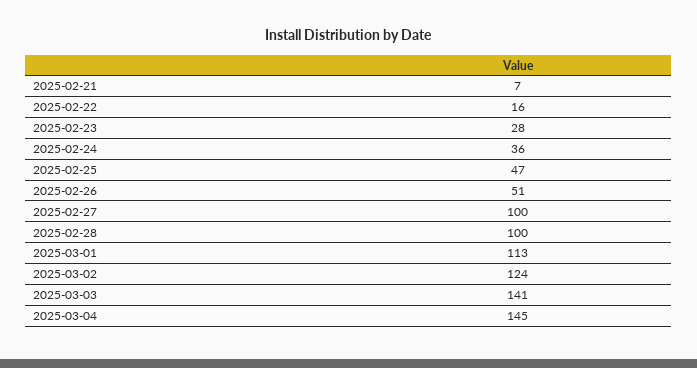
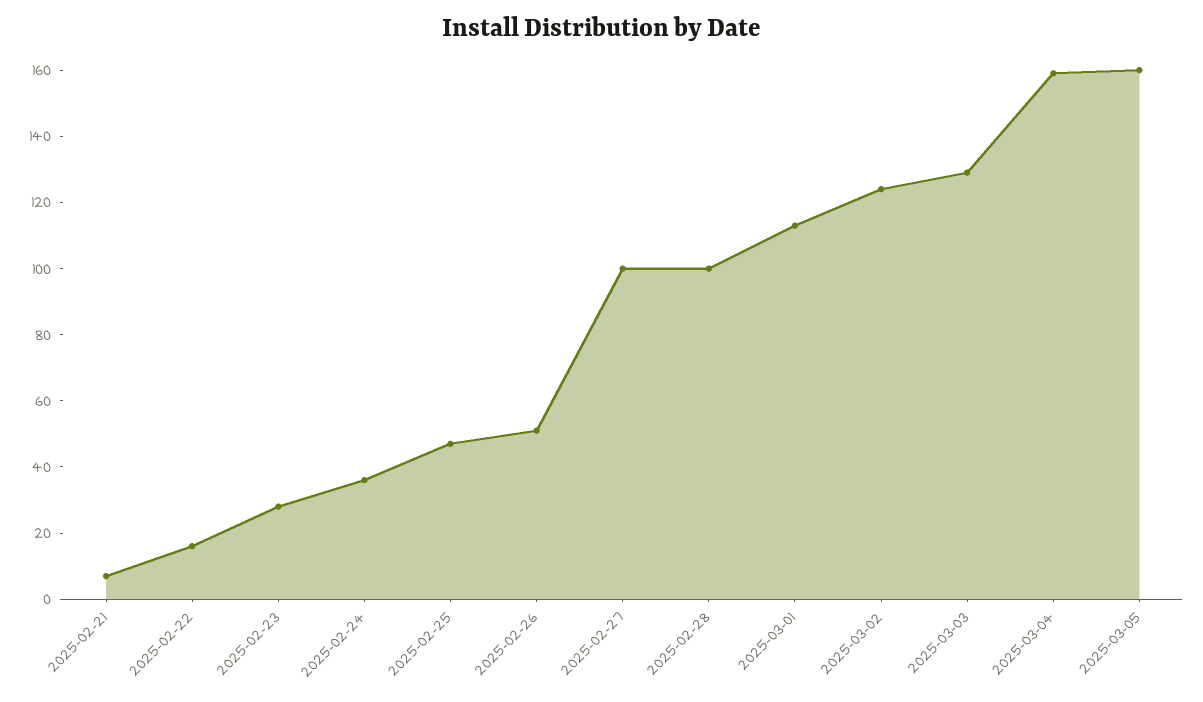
2025-03-03: 141 -> 130
2025-03-04: 145 -> 160
2025-03-05: none -> 160

